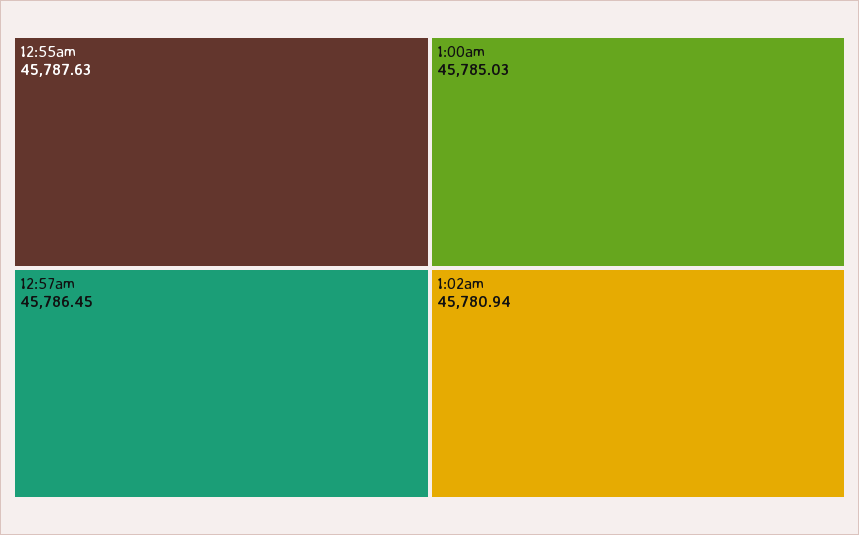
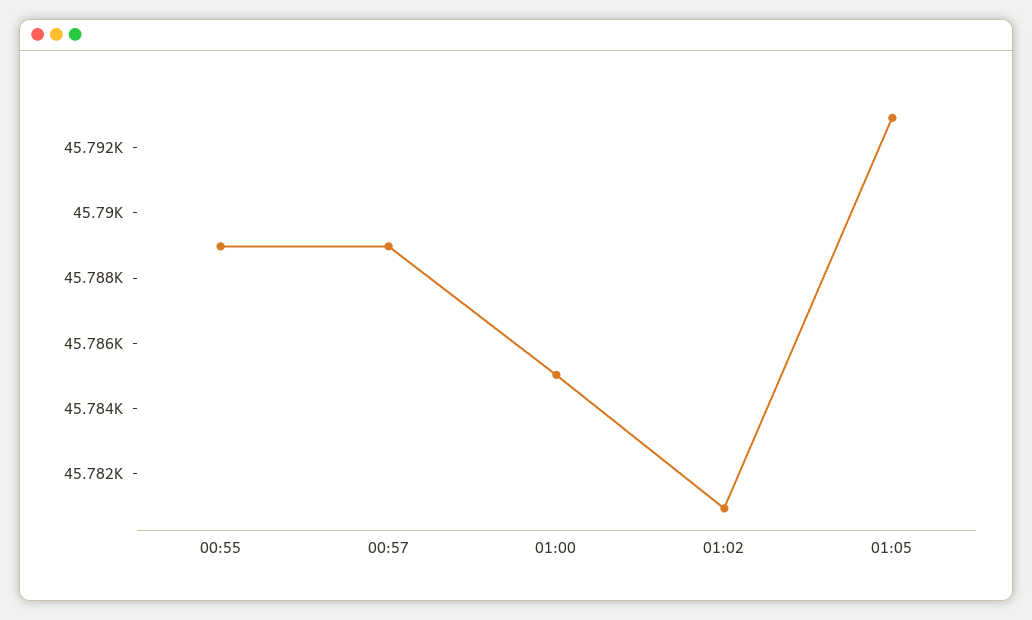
12:55am: 45787.63 -> 45789
12:57am: 45786.45 -> 45789
01:05: none -> 45793

